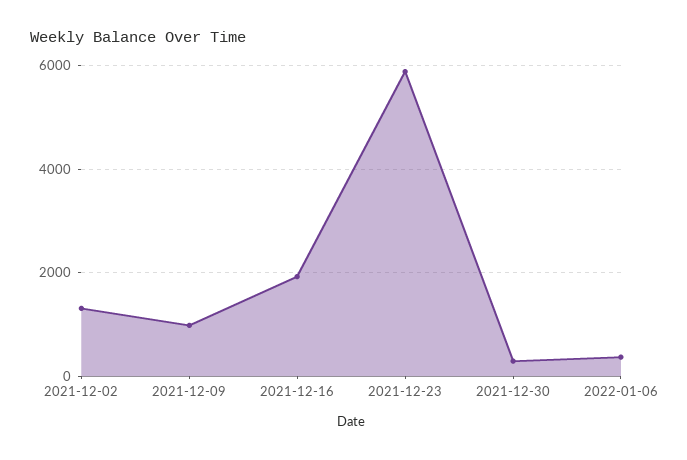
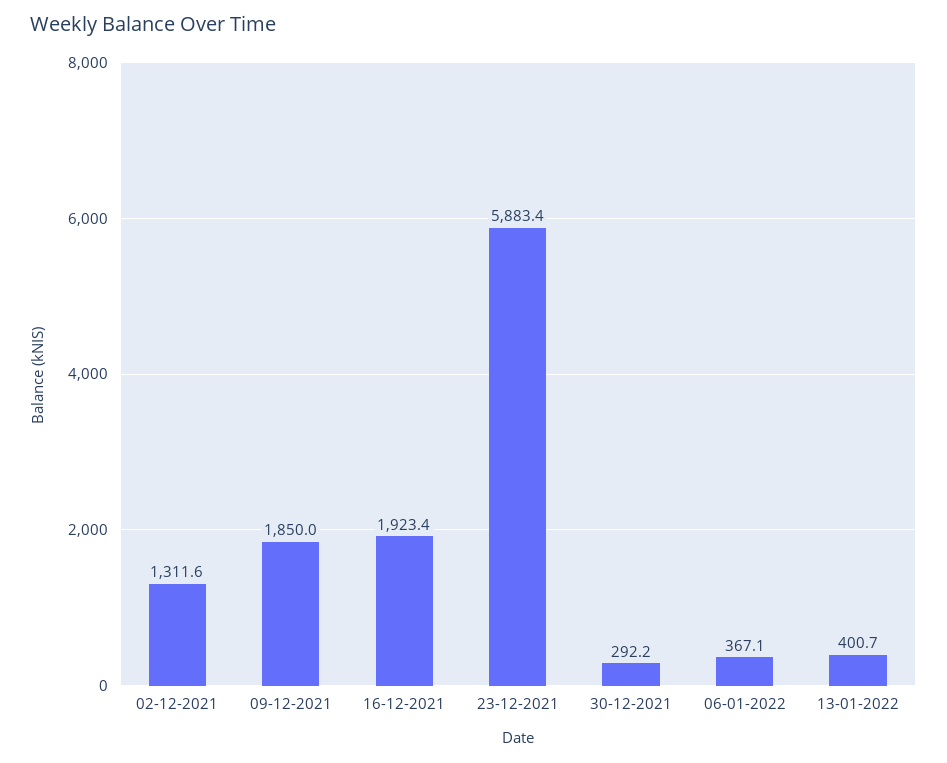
2021-12-09: 1000 -> 1850
13-01-2022: none -> 400.7

